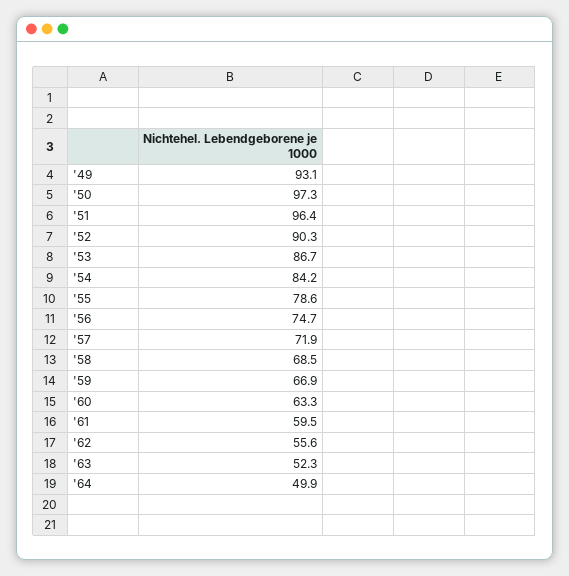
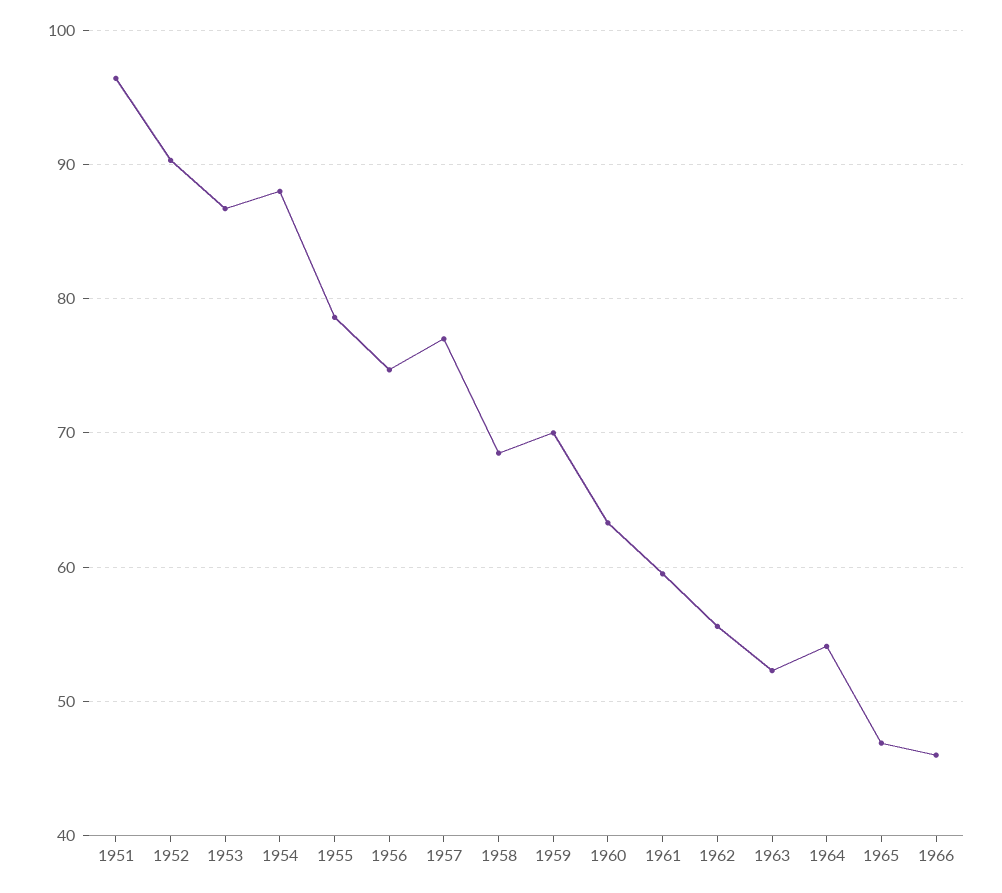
'49: 93.1 -> none
'50: 97.3 -> none
'54: 84.2 -> 88
'57: 71.9 -> 77
'59: 66.9 -> 70
'64: 49.9 -> 54
1965: none -> 47
1966: none -> 46

